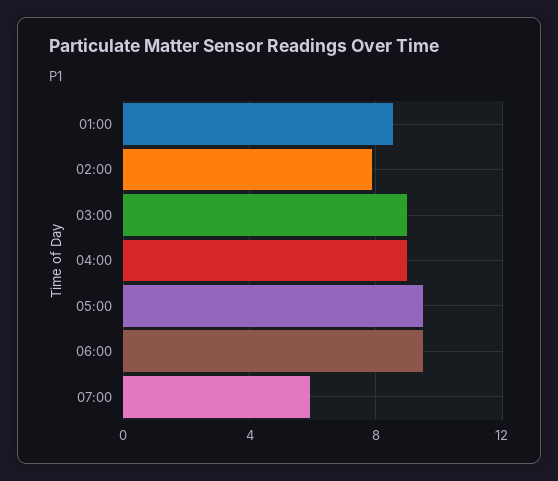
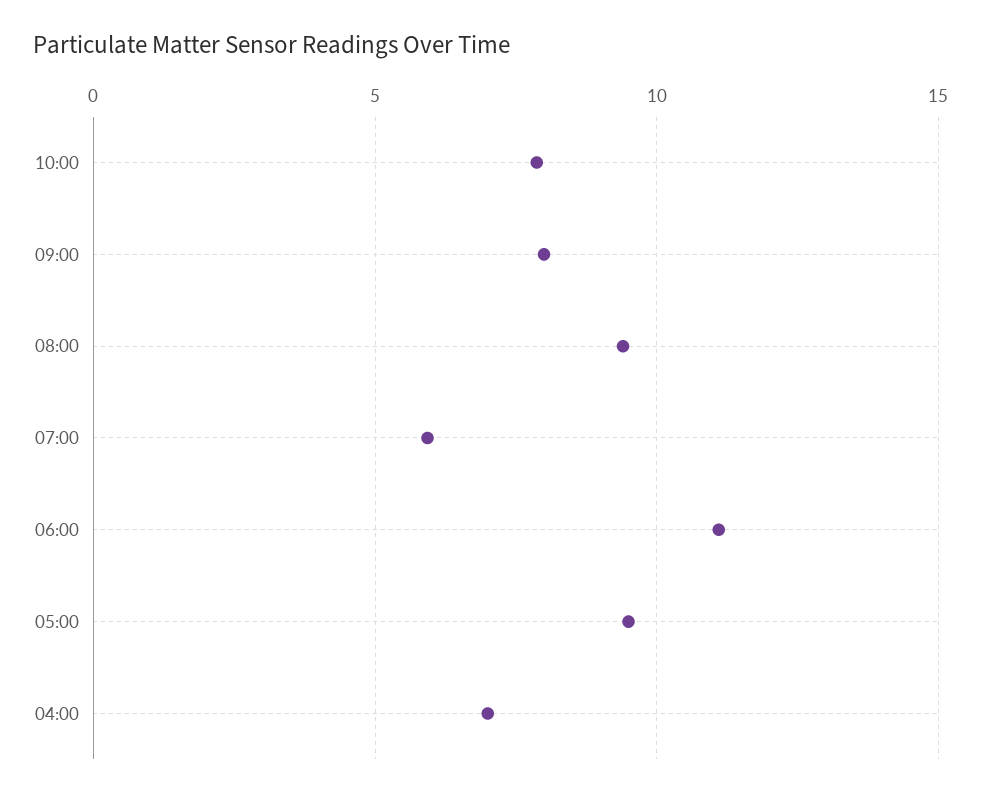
01:00: 8.5 -> none
02:00: 8 -> none
03:00: 9 -> none
04:00: 9 -> 7
06:00: 9.5 -> 11
10:00: none -> 8
09:00: none -> 8
08:00: none -> 9.5

